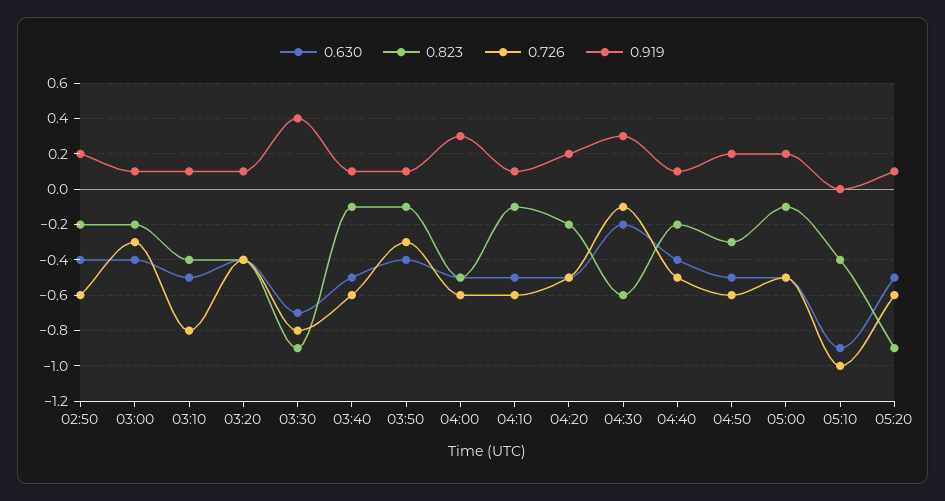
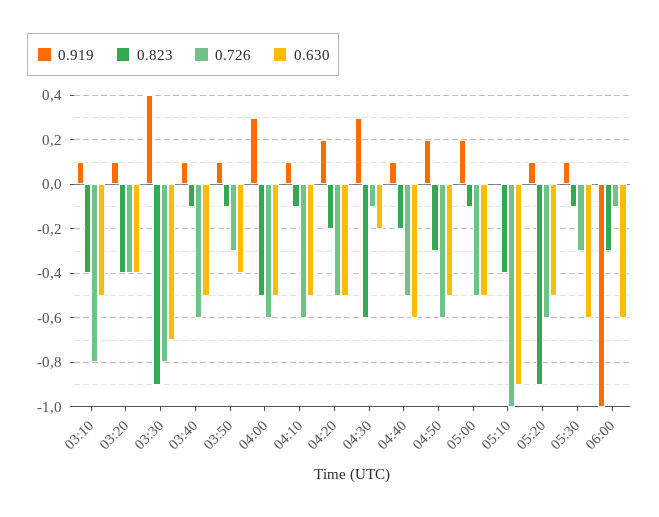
0.630, 02:50: -0.4 -> none
0.823, 02:50: -0.2 -> none
0.726, 02:50: -0.6 -> none
0.919, 02:50: 0.2 -> none
0.630, 03:00: -0.4 -> none
0.823, 03:00: -0.2 -> none
0.726, 03:00: -0.3 -> none
0.919, 03:00: 0.1 -> none
0.630, 04:40: -0.4 -> -0.6
0.919, 05:30: none -> 0.1
0.823, 05:30: none -> -0.1
0.726, 05:30: none -> -0.3
0.630, 05:30: none -> -0.6
0.919, 06:00: none -> -1
0.823, 06:00: none -> -0.3
0.726, 06:00: none -> -0.1
0.630, 06:00: none -> -0.6

